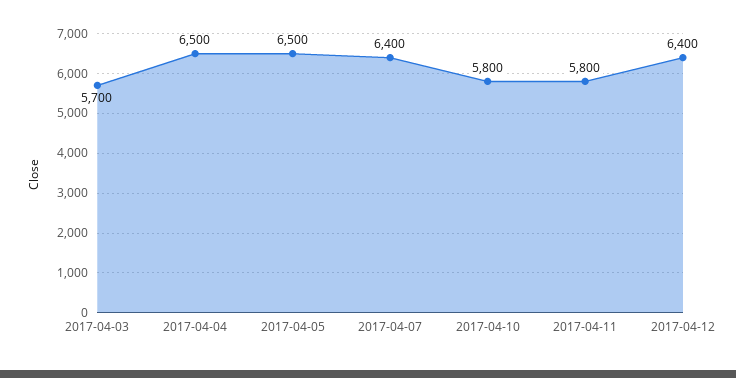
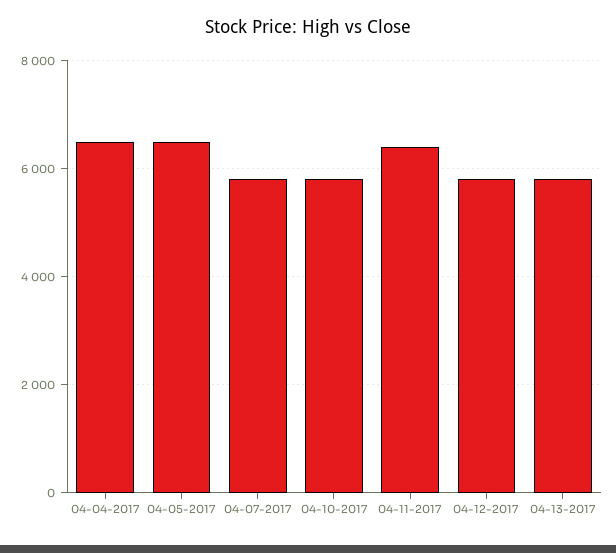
2017-04-03: 5700 -> none
2017-04-07: 6400 -> 5800
2017-04-11: 5800 -> 6400
2017-04-12: 6400 -> 5800
04-13-2017: none -> 5800

